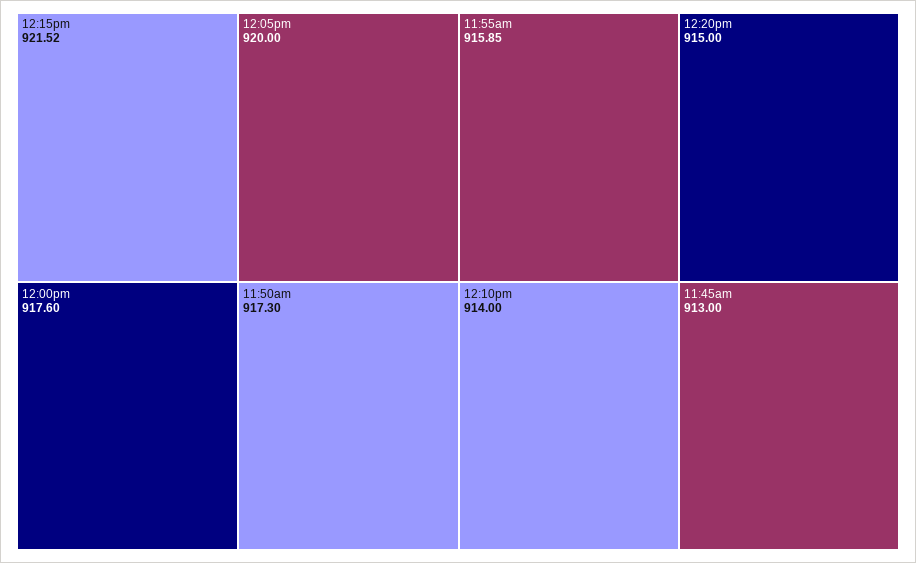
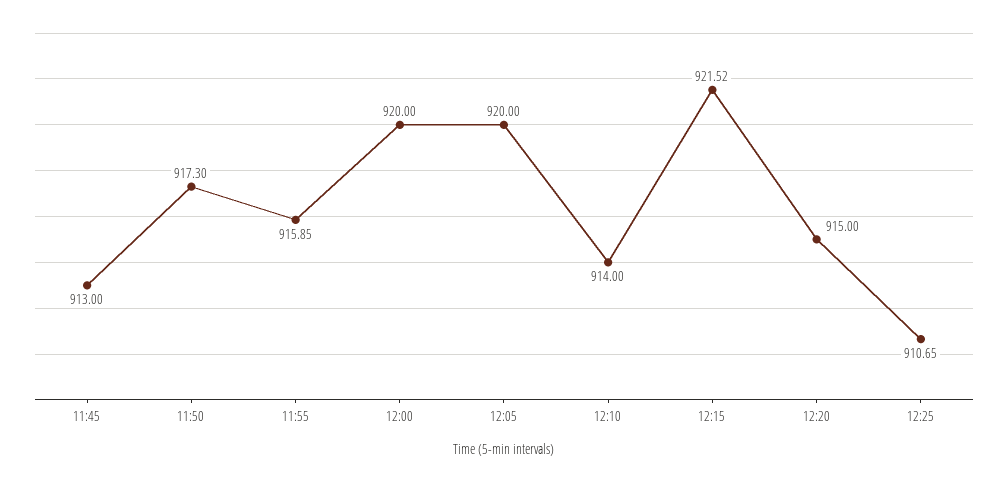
12:00pm: 917.6 -> 920
12:25: none -> 910.65

